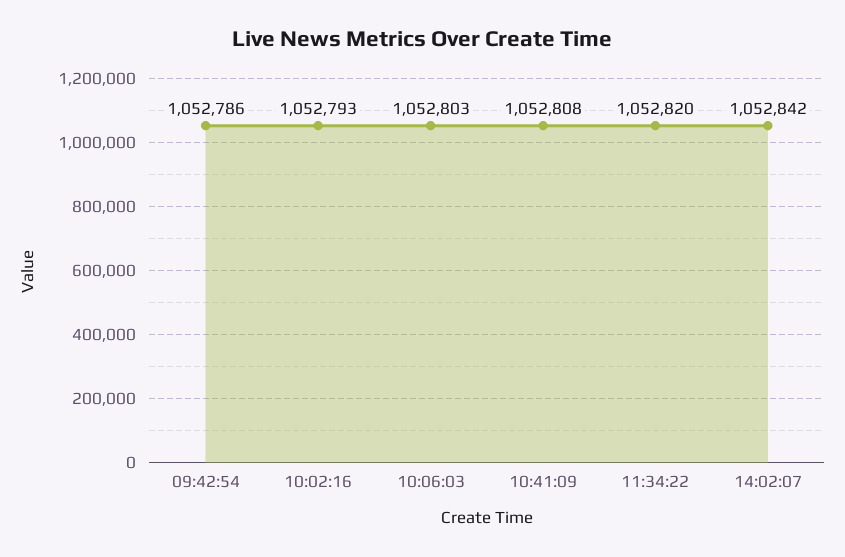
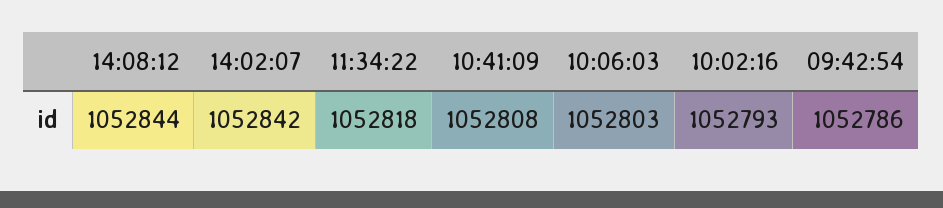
11:34:22: 1052820 -> 1052818
14:08:12: none -> 1052844

